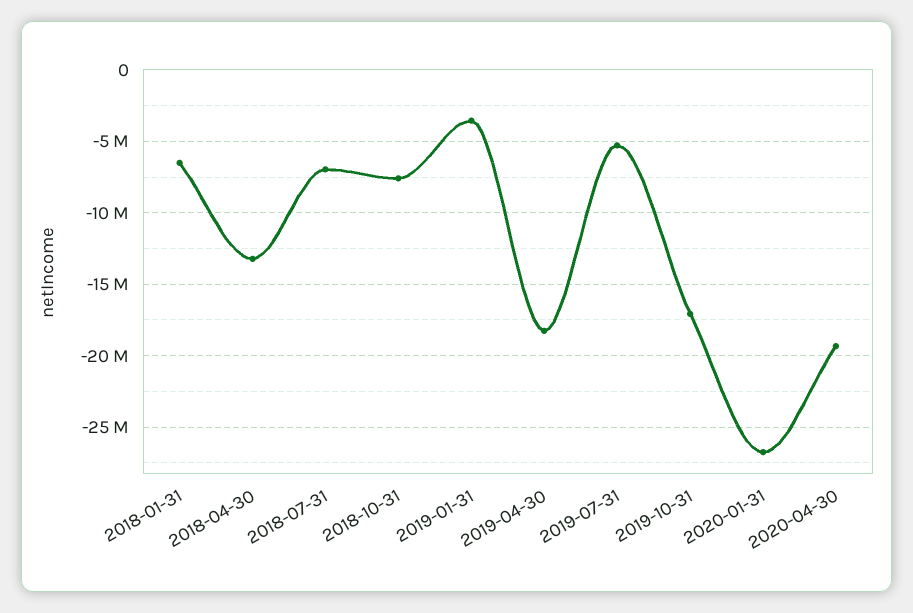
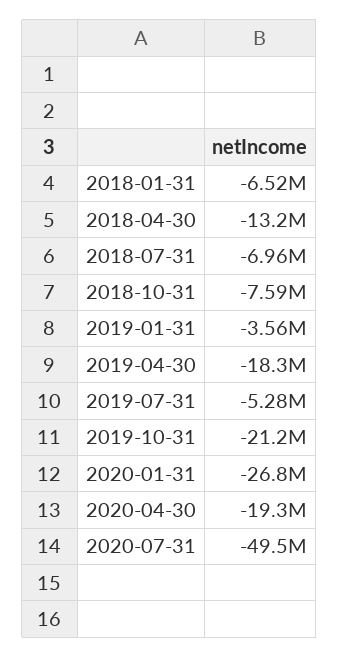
2019-10-31: -17000000 -> -21200000
2020-07-31: none -> -49500000

